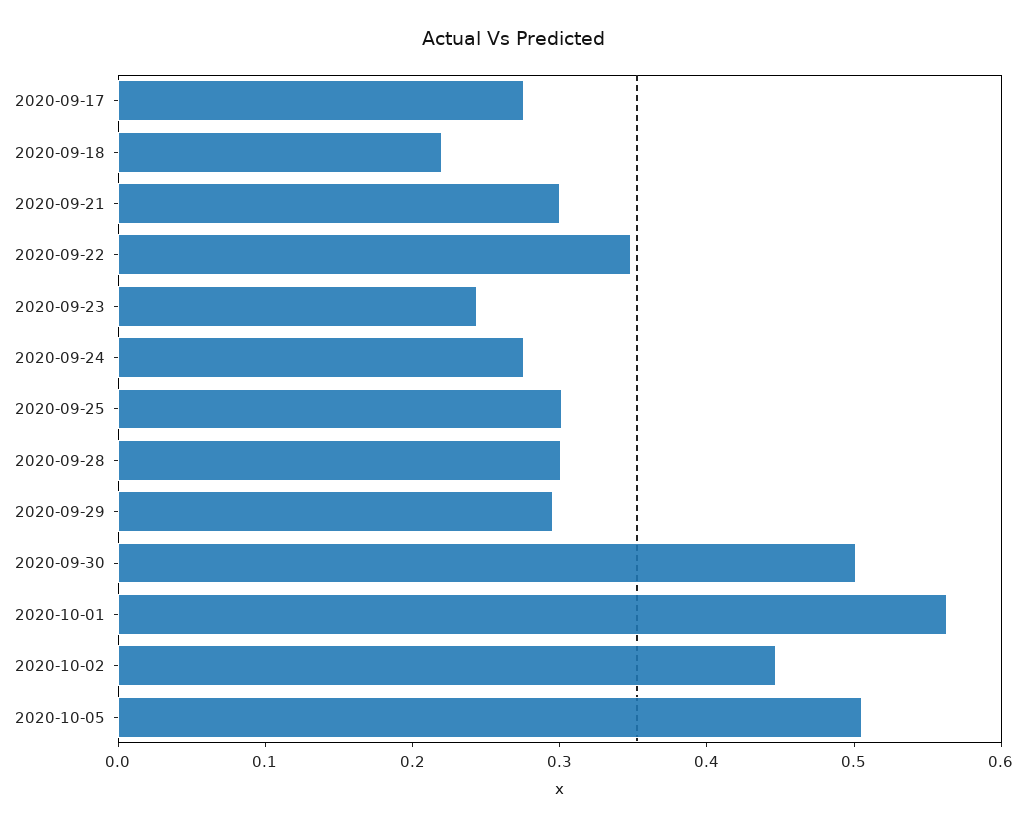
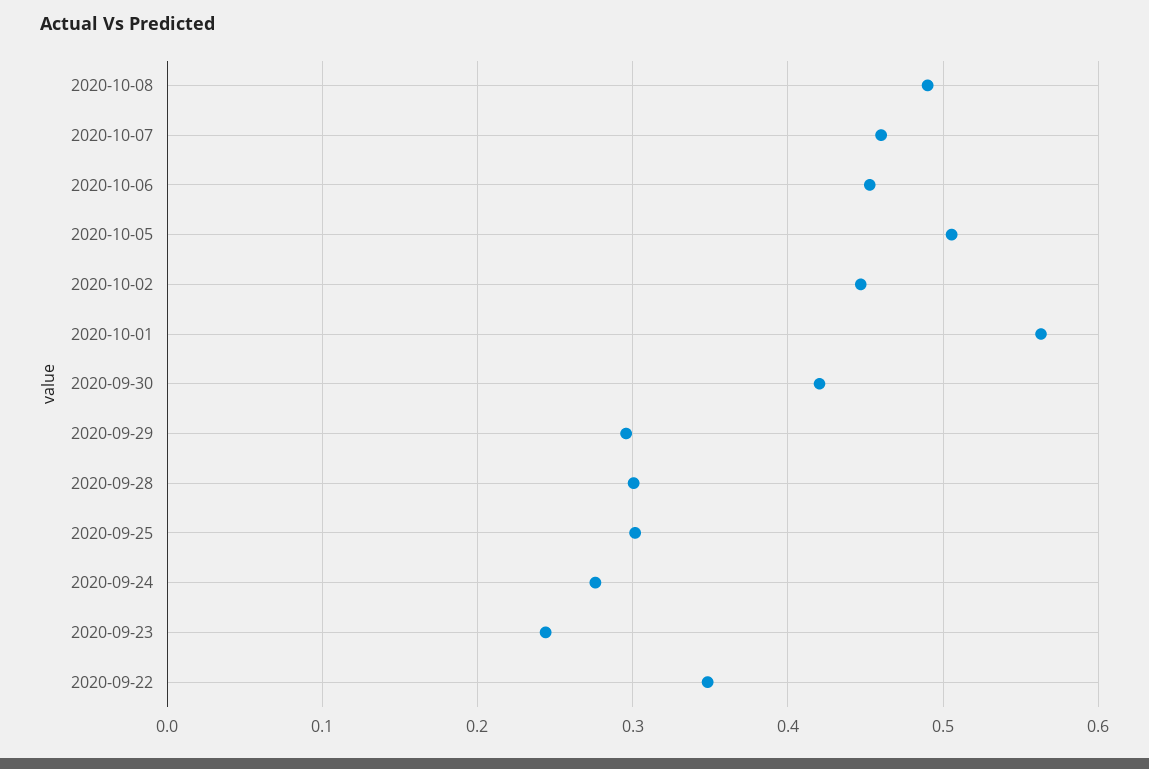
2020-09-17: 0.28 -> none
2020-09-18: 0.22 -> none
2020-09-21: 0.3 -> none
2020-09-30: 0.5 -> 0.42
2020-10-08: none -> 0.49
2020-10-07: none -> 0.46
2020-10-06: none -> 0.45

